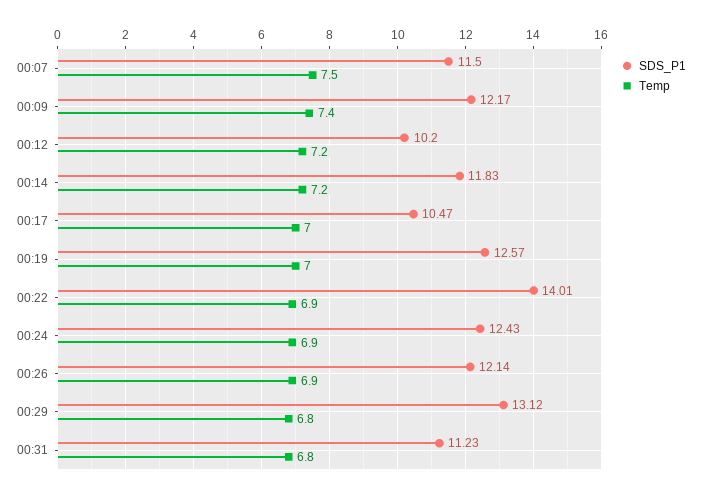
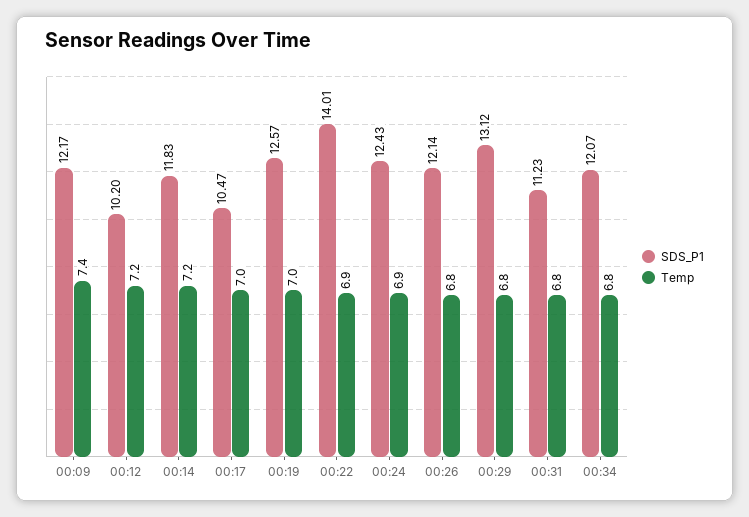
SDS_P1, 00:07: 11.5 -> none
Temp, 00:07: 7.5 -> none
Temp, 00:26: 6.9 -> 6.8
SDS_P1, 00:34: none -> 12.07
Temp, 00:34: none -> 6.8

